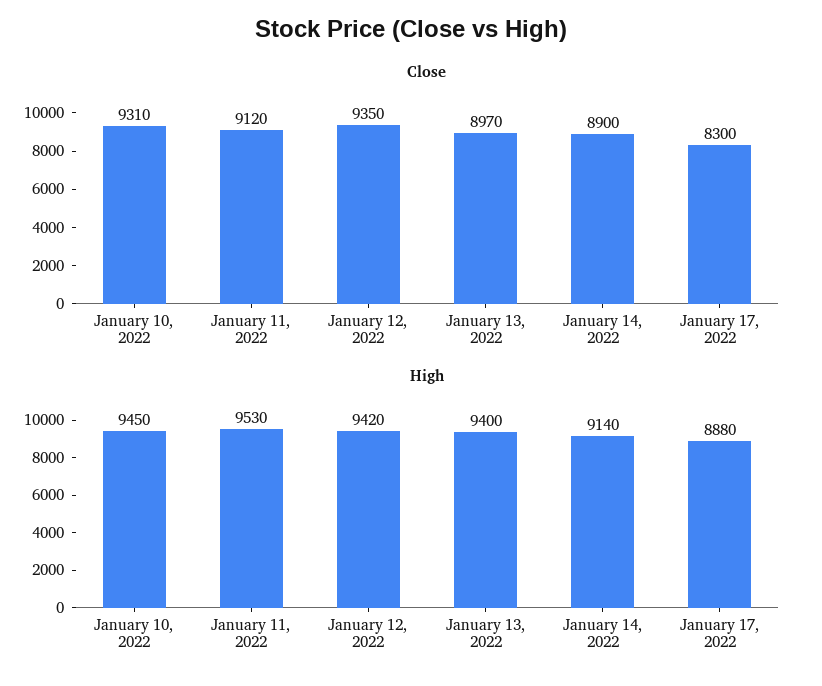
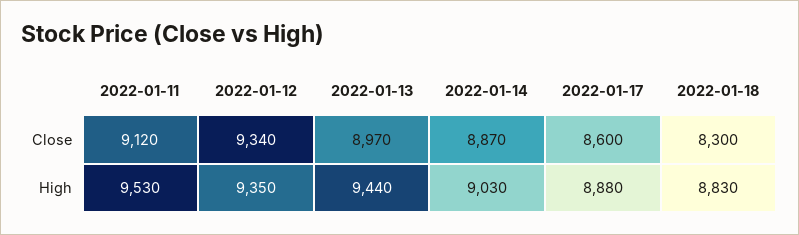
Close, January 10, 2022: 9310 -> none
Close, January 12, 2022: 9350 -> 9340
Close, January 14, 2022: 8900 -> 8870
Close, January 17, 2022: 8300 -> 8600
High, January 10, 2022: 9450 -> none
High, January 12, 2022: 9420 -> 9350
High, January 13, 2022: 9400 -> 9440
High, January 14, 2022: 9140 -> 9030
Close, 2022-01-18: none -> 8300
High, 2022-01-18: none -> 8830

